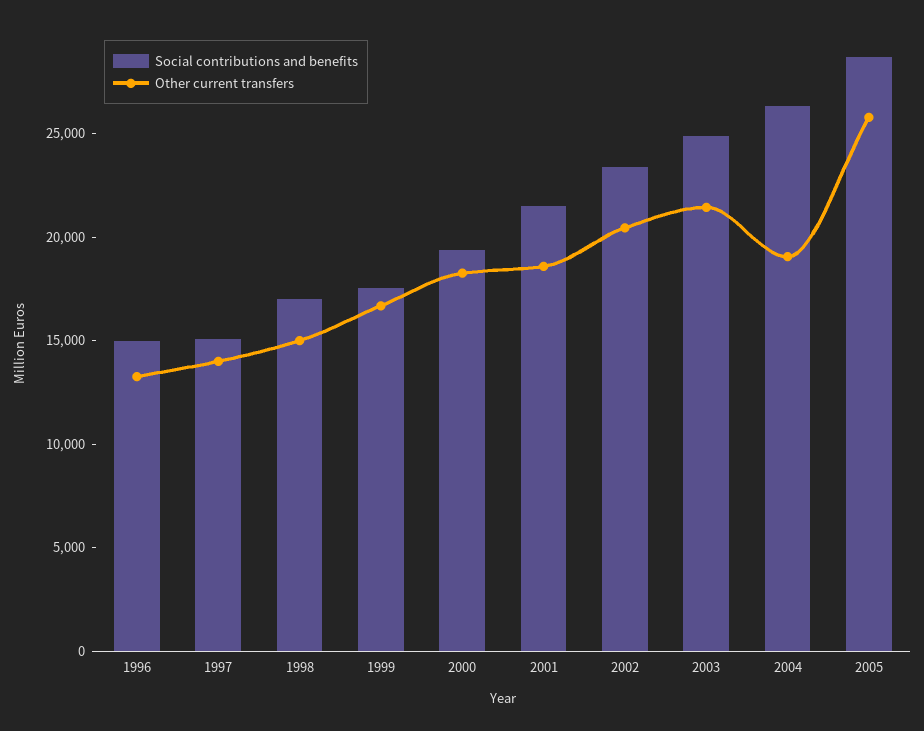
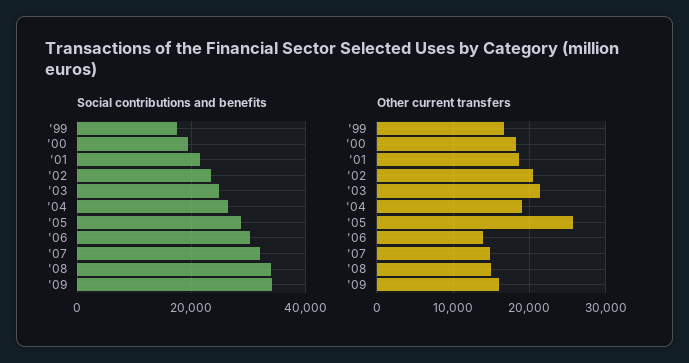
Social contributions and benefits, 1996: 15000 -> none
Other current transfers, 1996: 13000 -> none
Social contributions and benefits, 1997: 15000 -> none
Other current transfers, 1997: 14000 -> none
Social contributions and benefits, 1998: 17000 -> none
Other current transfers, 1998: 15000 -> none
Social contributions and benefits, '06: none -> 30000
Social contributions and benefits, '07: none -> 32000
Social contributions and benefits, '08: none -> 34000
Social contributions and benefits, '09: none -> 34000
Other current transfers, '06: none -> 14000
Other current transfers, '07: none -> 15000
Other current transfers, '08: none -> 15000
Other current transfers, '09: none -> 16000

